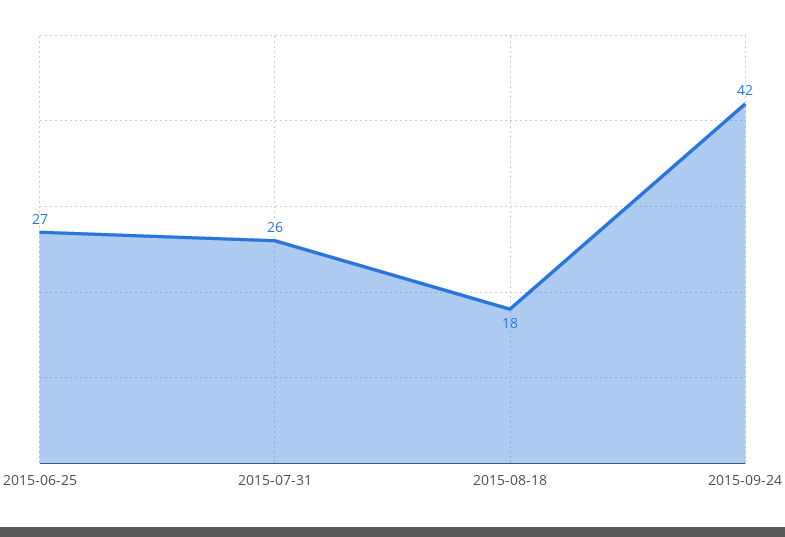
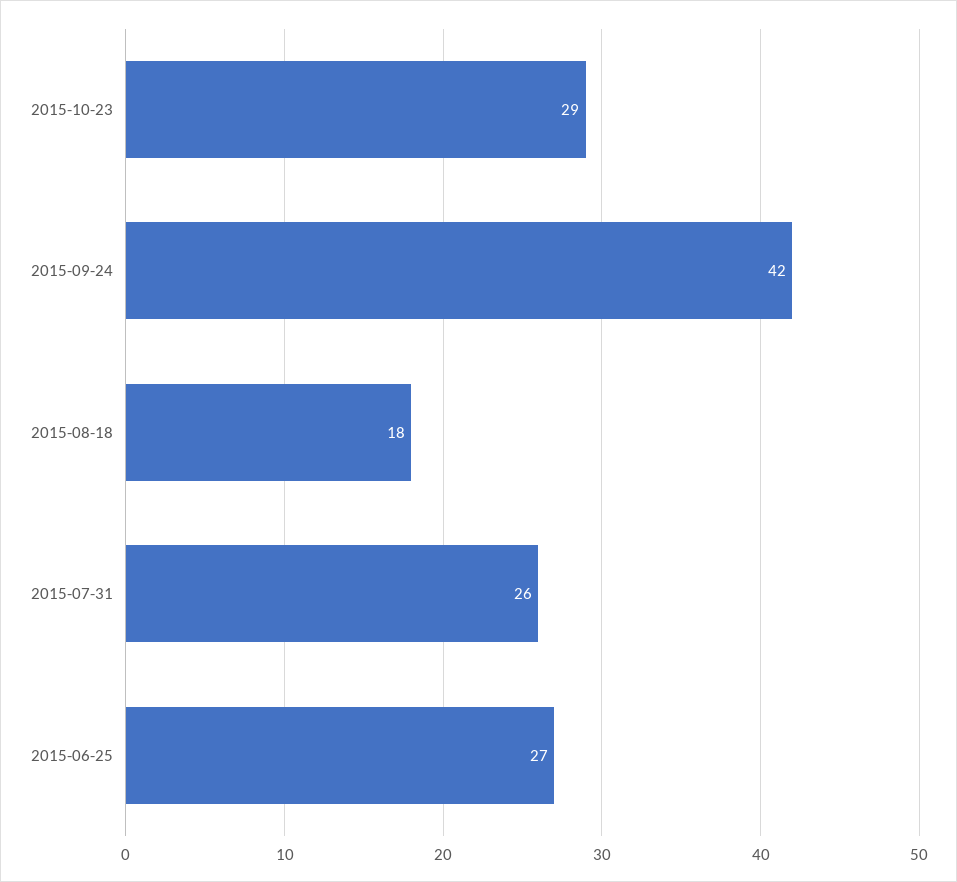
2015-10-23: none -> 29

